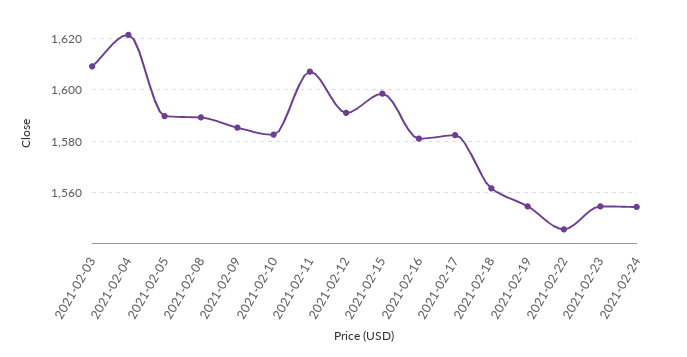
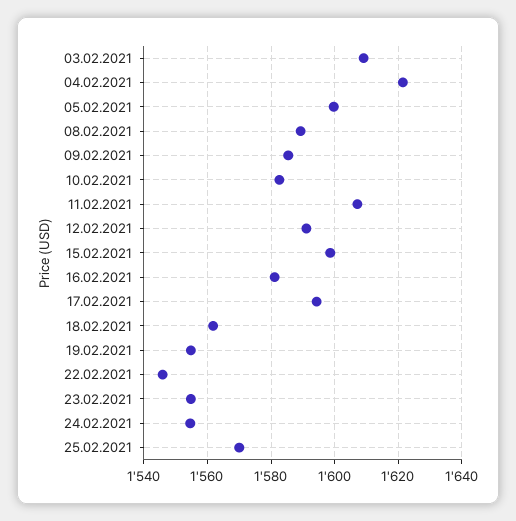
2021-02-05: 1590 -> 1600
2021-02-17: 1582.5 -> 1594
25.02.2021: none -> 1570

